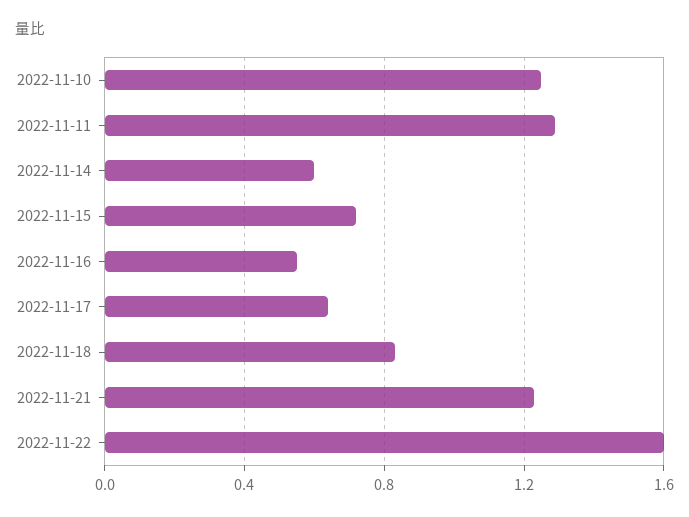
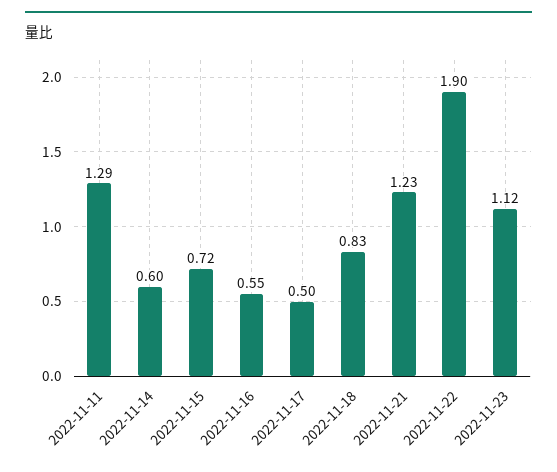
2022-11-10: 1.25 -> none
2022-11-17: 0.65 -> 0.5
2022-11-22: 1.6 -> 1.9
2022-11-23: none -> 1.12

